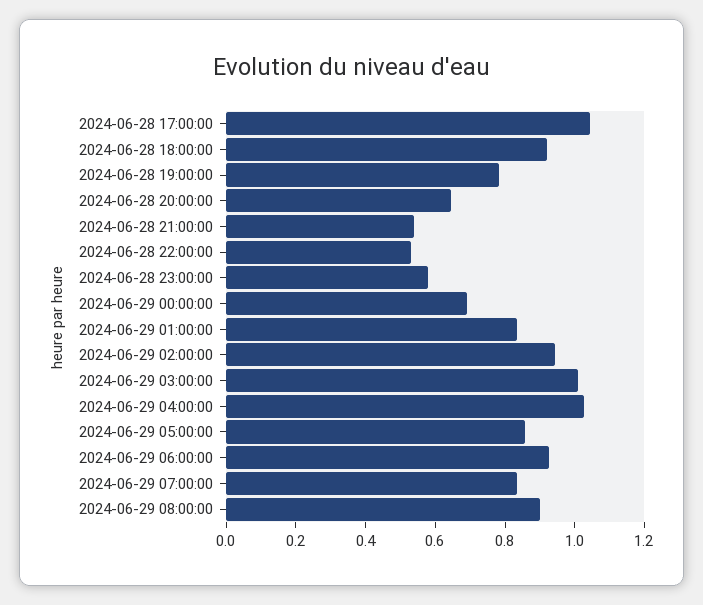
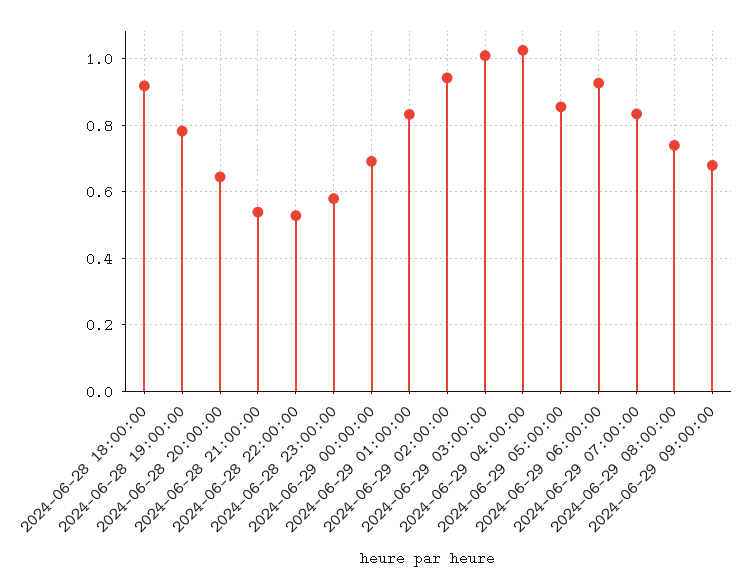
2024-06-28 17:00:00: 1.05 -> none
2024-06-29 08:00:00: 0.9 -> 0.74
2024-06-29 09:00:00: none -> 0.68

